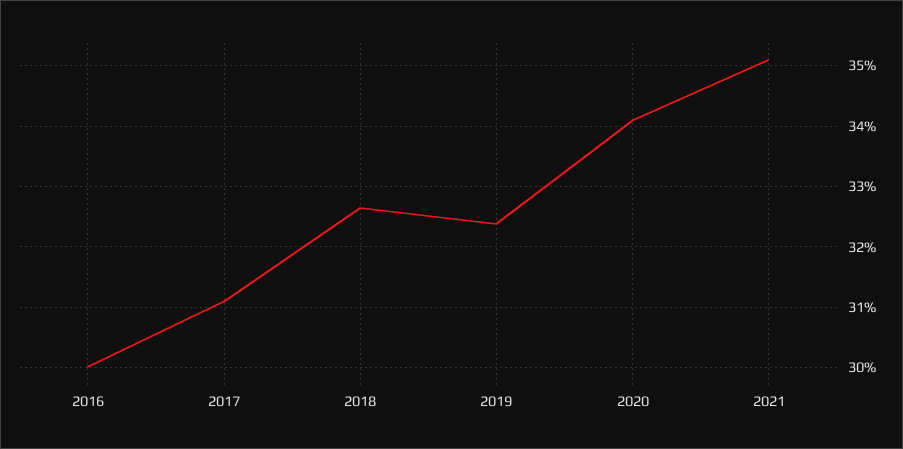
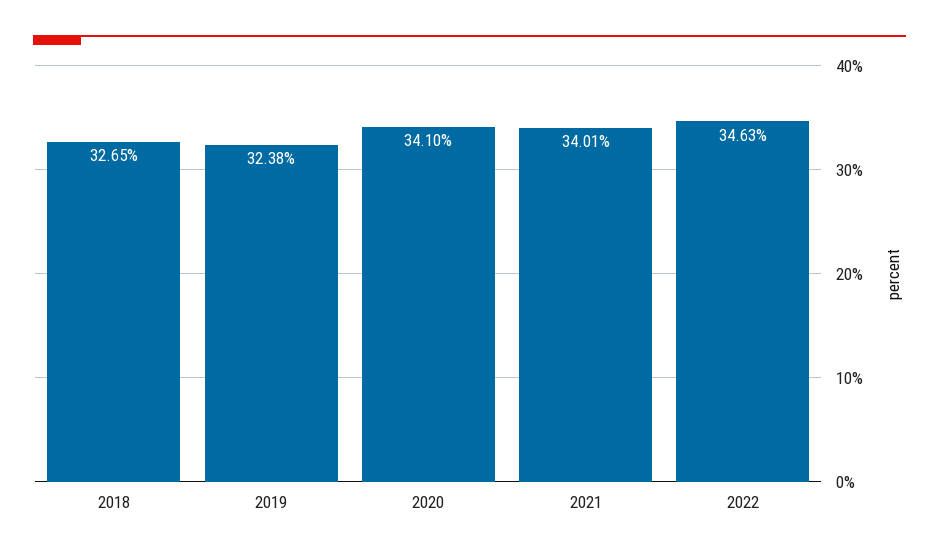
2016: 30 -> none
2017: 31.1 -> none
2021: 35.1 -> 34.01
2022: none -> 34.63

